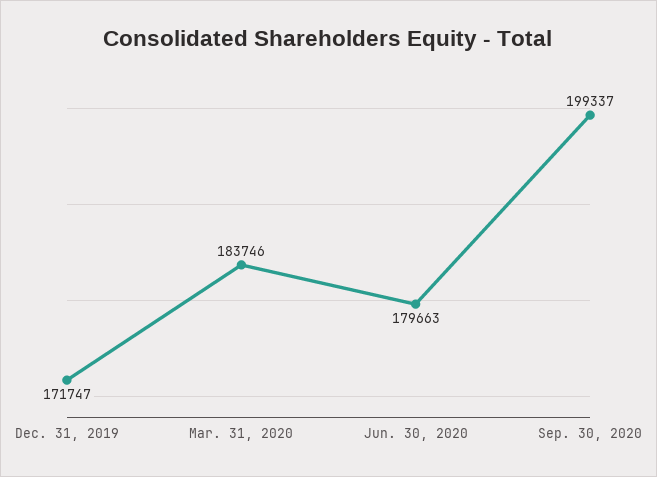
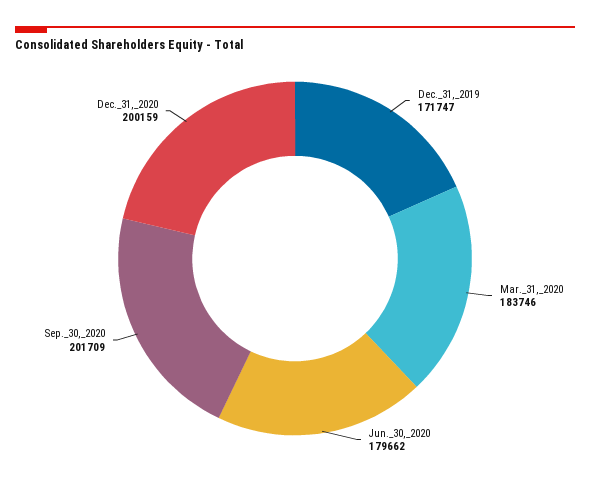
Jun. 30, 2020: 179663 -> 179662
Sep. 30, 2020: 199337 -> 201709
Dec._31,_2020: none -> 200159

